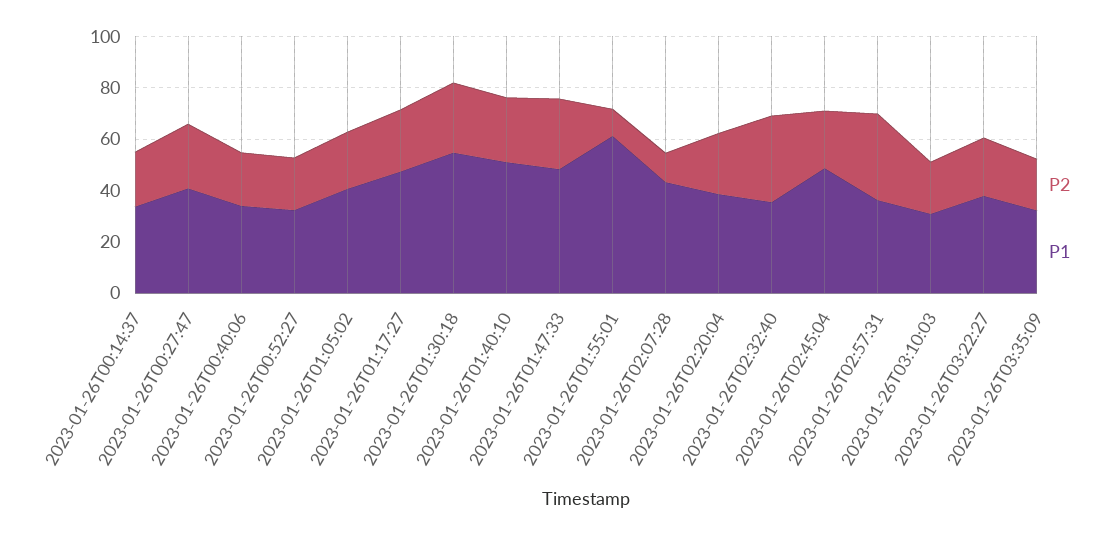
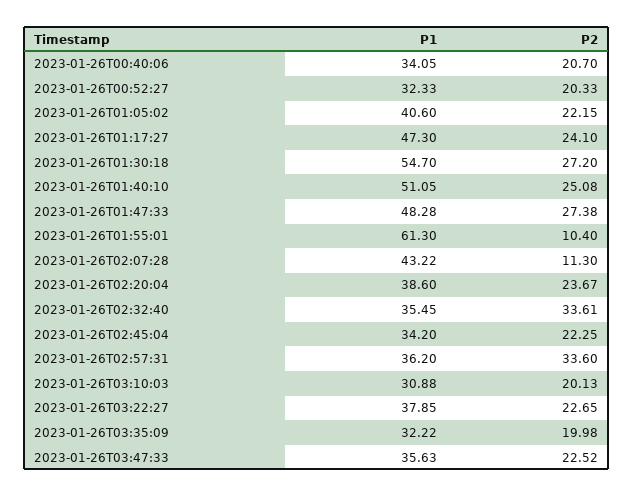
P2, 2023-01-26T00:14:37: 20 -> none
P1, 2023-01-26T00:14:37: 35 -> none
P2, 2023-01-26T00:27:47: 25 -> none
P1, 2023-01-26T00:27:47: 40 -> none
P1, 2023-01-26T02:45:04: 50 -> 34.2
P1, 2023-01-26T03:47:33: none -> 35.63
P2, 2023-01-26T03:47:33: none -> 22.52

